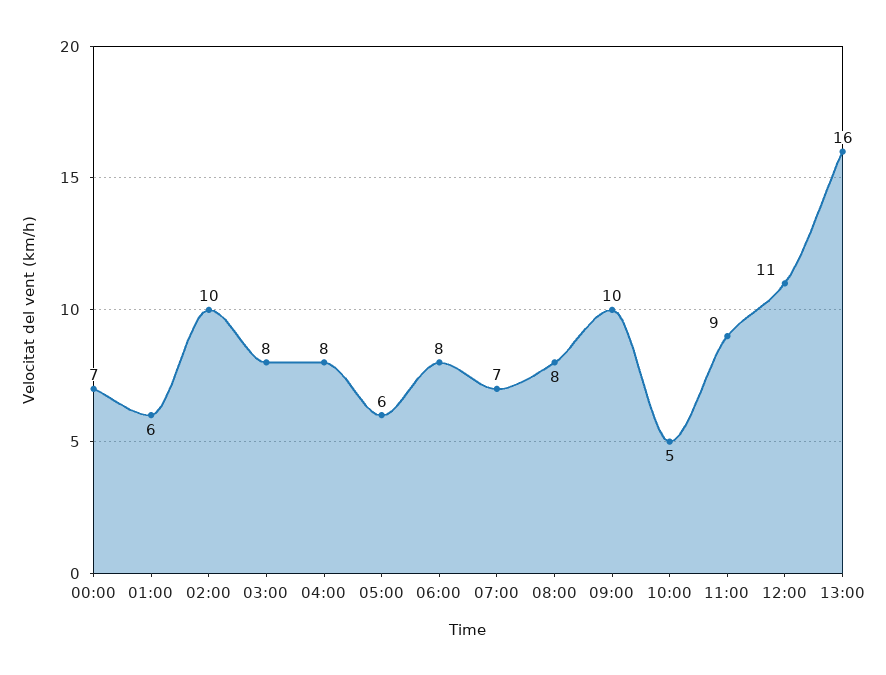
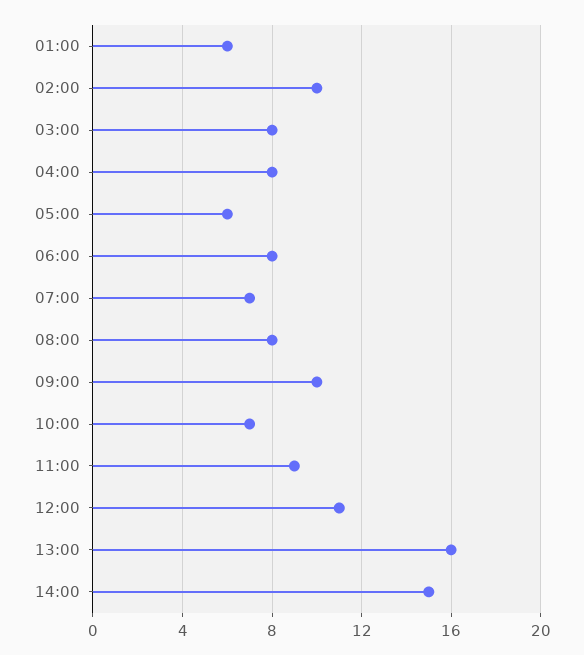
00:00: 7 -> none
10:00: 5 -> 7
14:00: none -> 15

